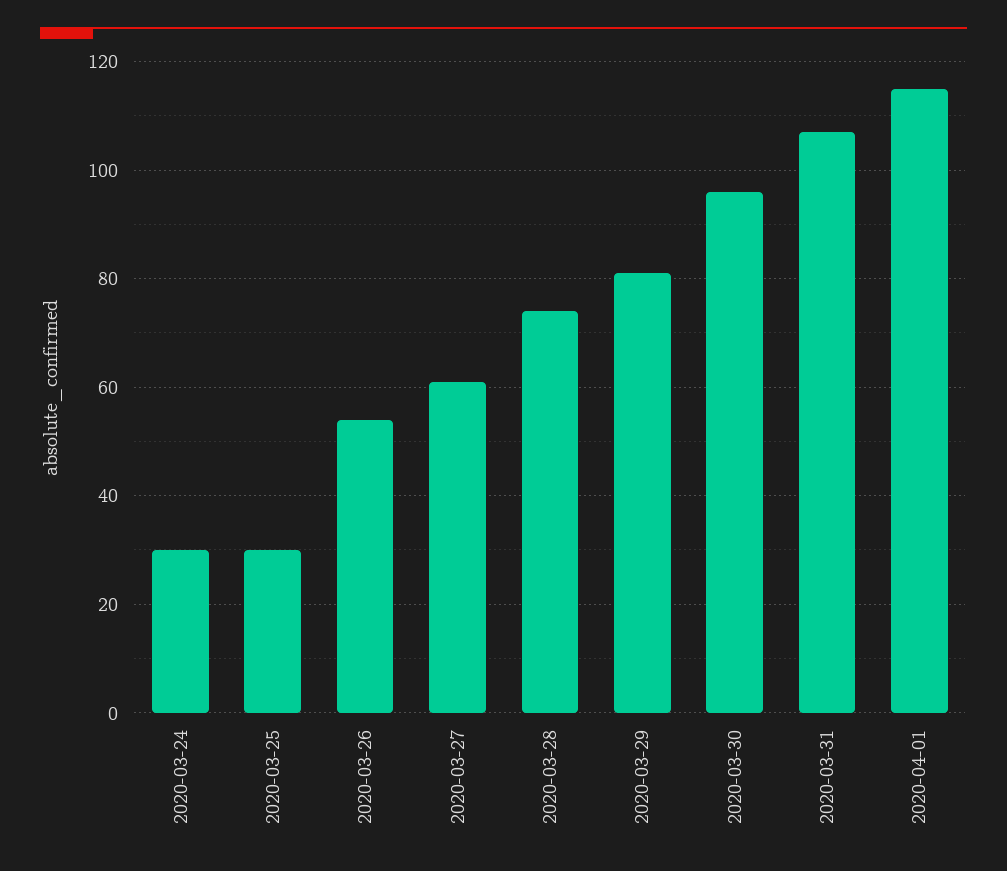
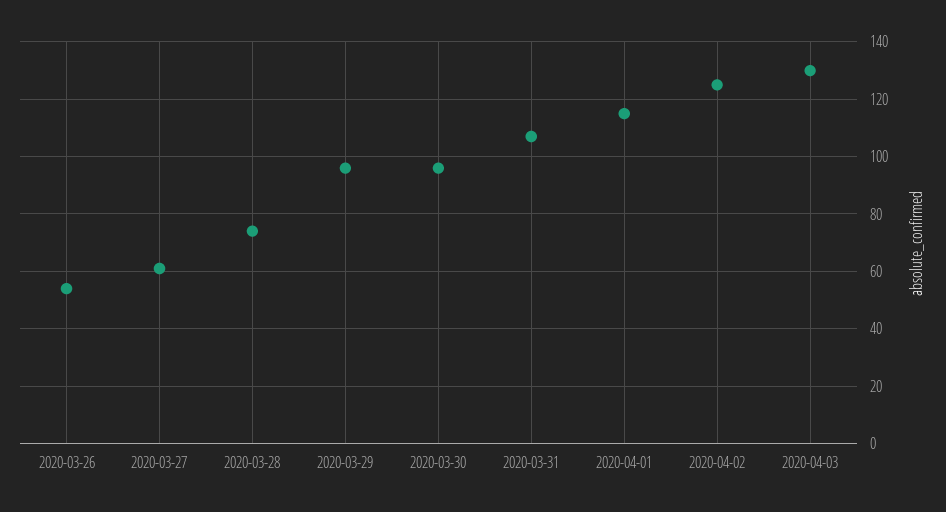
2020-03-24: 30 -> none
2020-03-25: 30 -> none
2020-03-29: 80 -> 95
2020-04-02: none -> 125
2020-04-03: none -> 130

